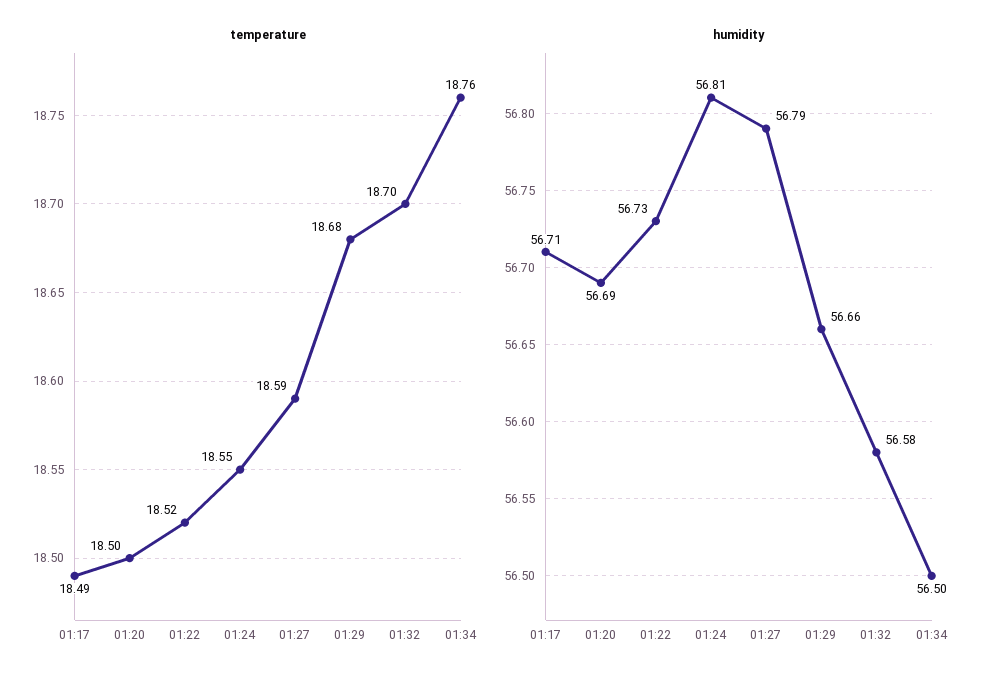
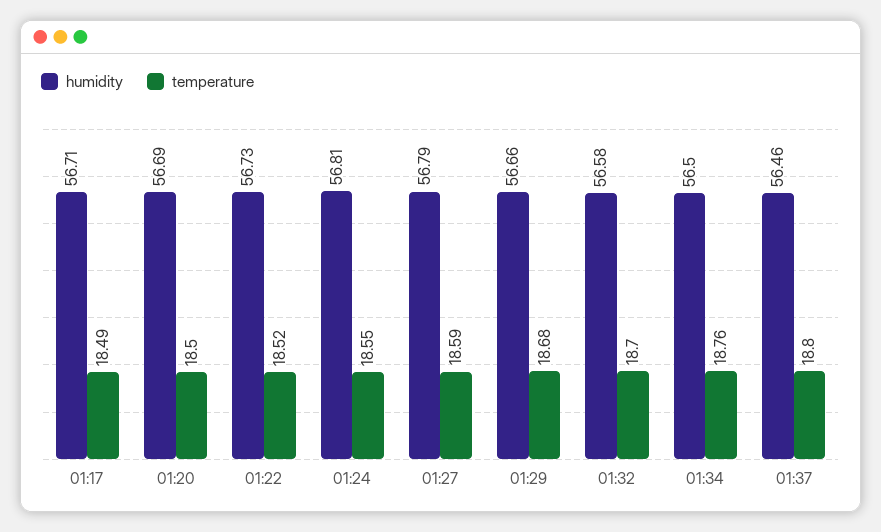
humidity, 01:37: none -> 56.46
temperature, 01:37: none -> 18.8

